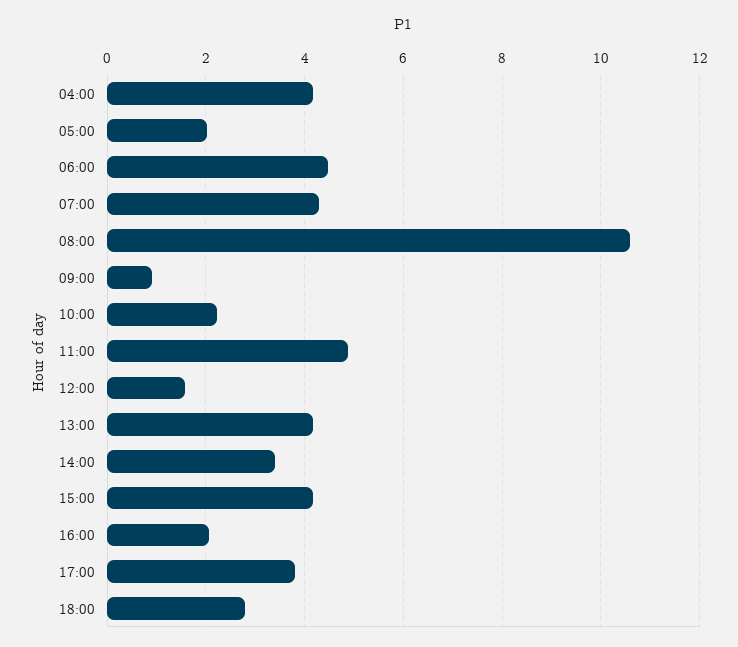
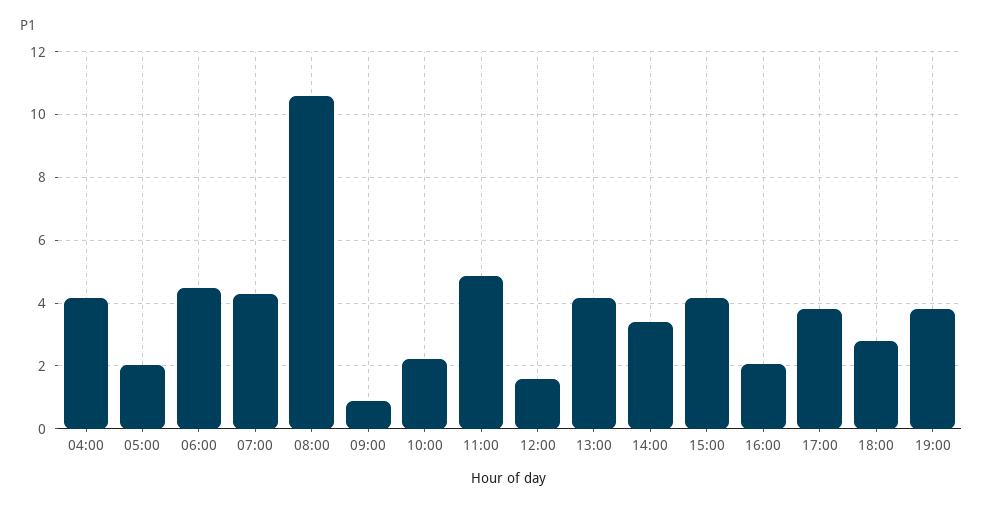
19:00: none -> 3.8

